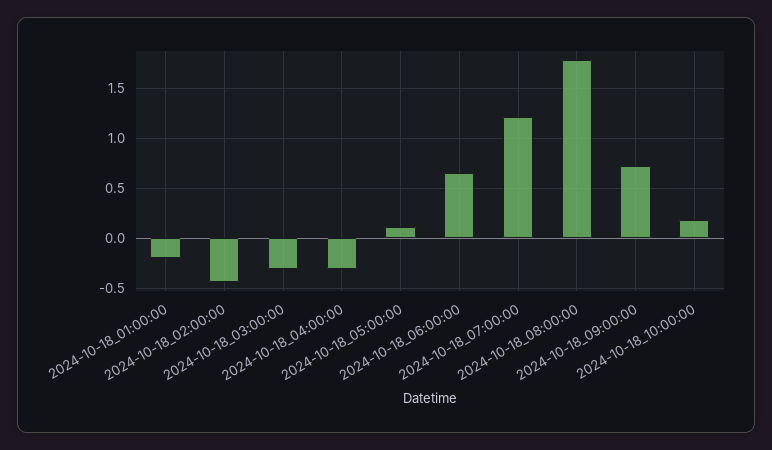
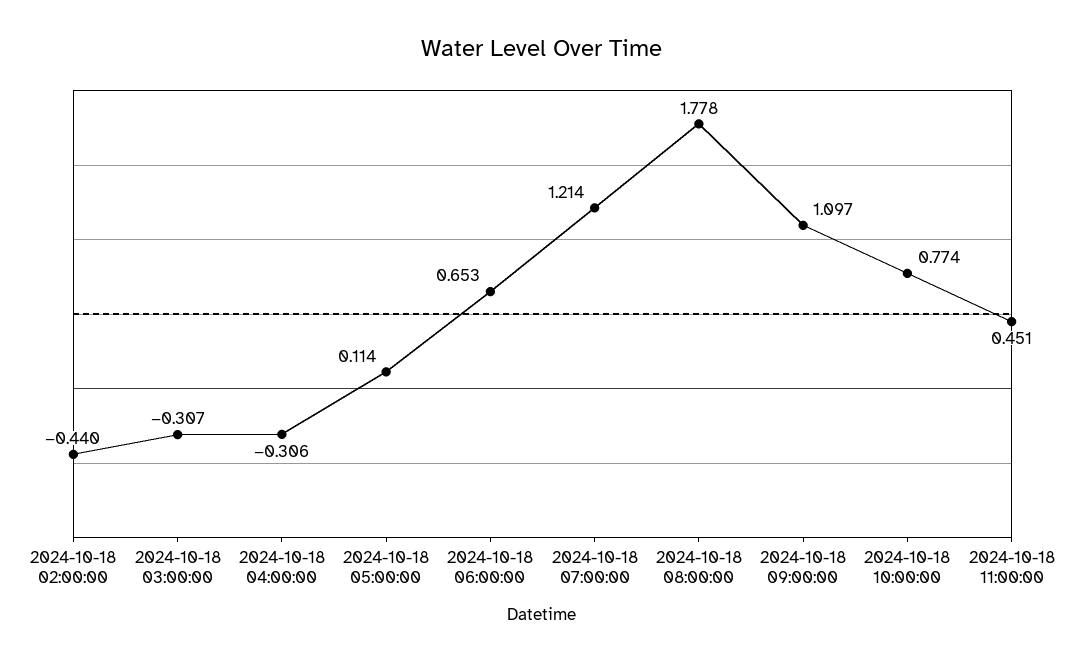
2024-10-18_01:00:00: -0.2 -> none
2024-10-18_09:00:00: 0.7 -> 1.097
2024-10-18_10:00:00: 0.2 -> 0.774
2024-10-18 11:00:00: none -> 0.451

